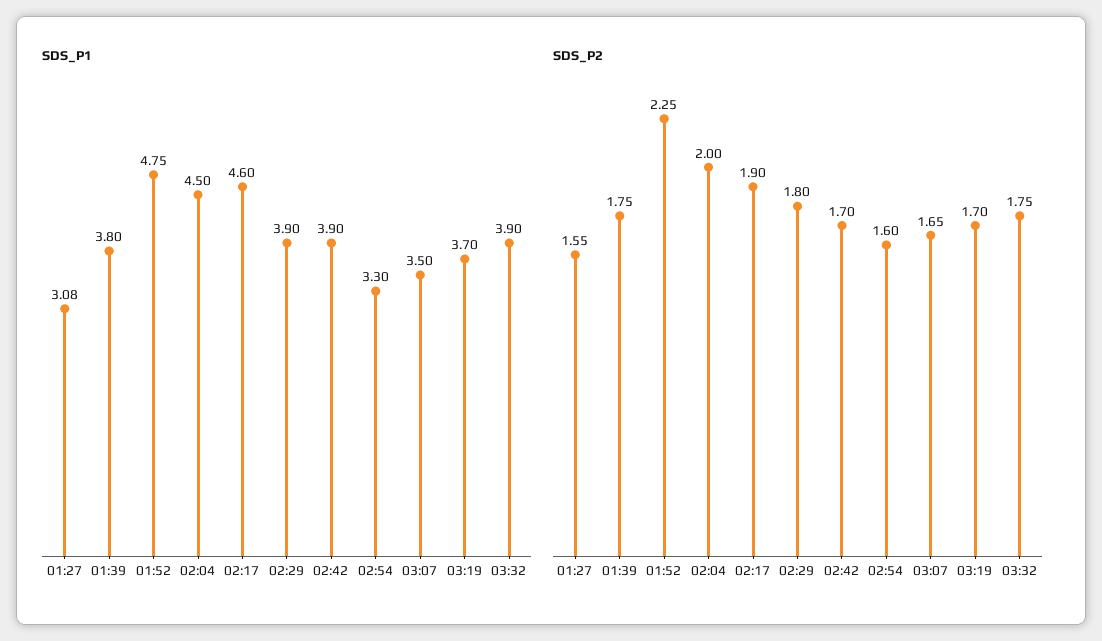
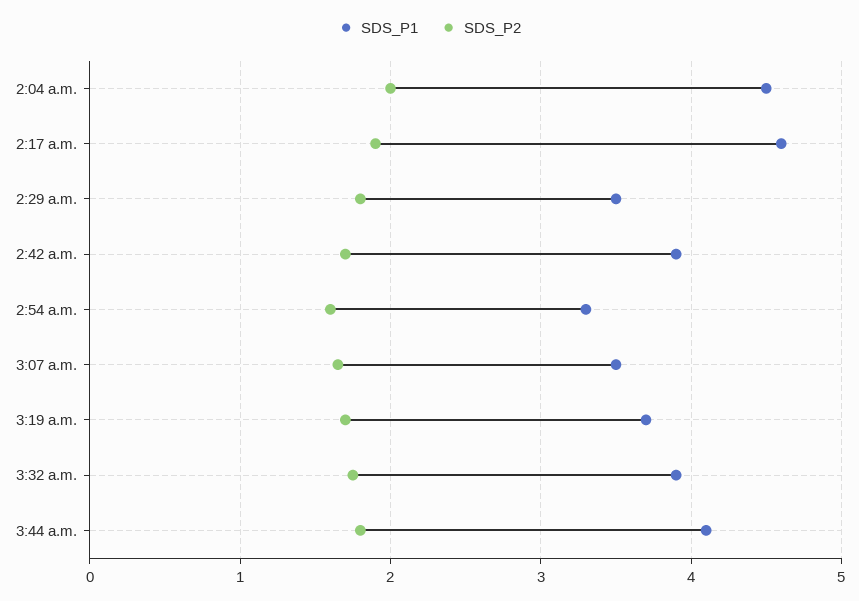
SDS_P1, 01:27: 3.08 -> none
SDS_P1, 01:39: 3.8 -> none
SDS_P1, 01:52: 4.75 -> none
SDS_P1, 02:29: 3.9 -> 3.5
SDS_P2, 01:27: 1.55 -> none
SDS_P2, 01:39: 1.75 -> none
SDS_P2, 01:52: 2.25 -> none
SDS_P1, 3:44 a.m.: none -> 4.1
SDS_P2, 3:44 a.m.: none -> 1.8

